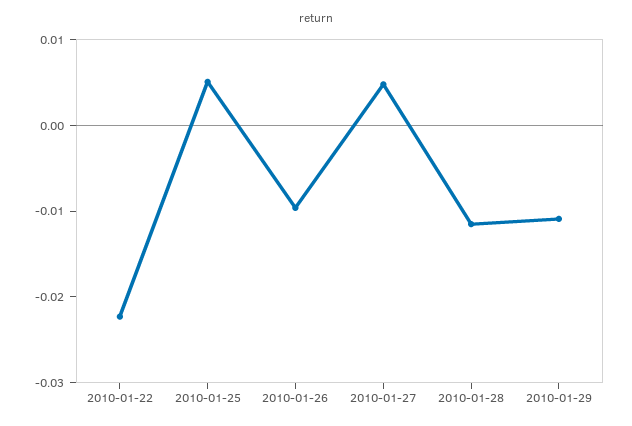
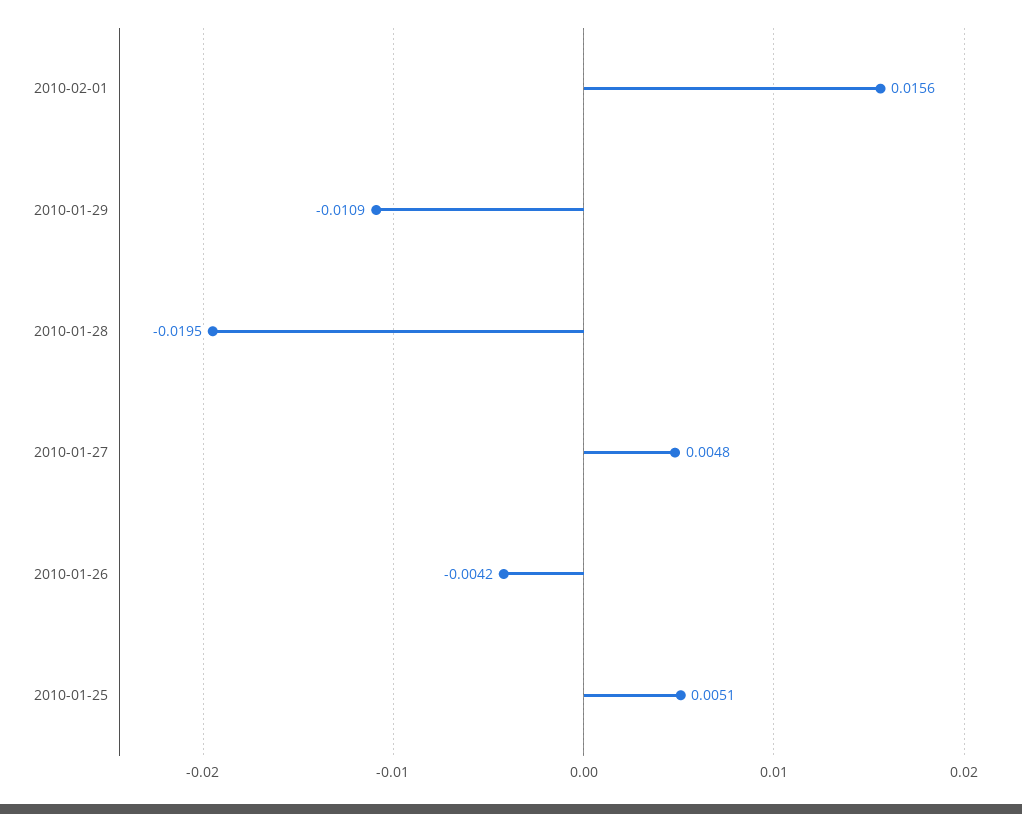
2010-01-22: -0.022 -> none
2010-01-26: -0.01 -> -0.0042
2010-01-28: -0.012 -> -0.0195
2010-02-01: none -> 0.0156

